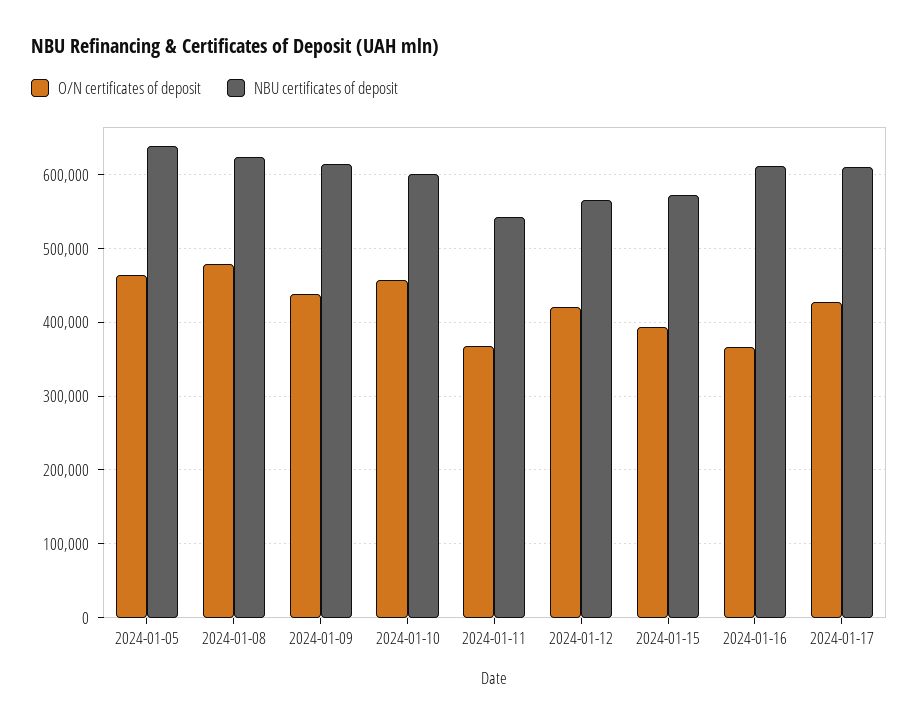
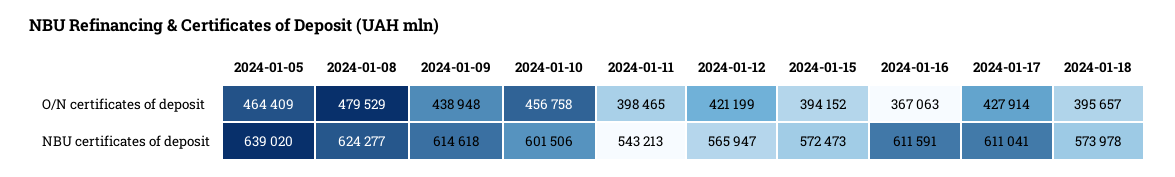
O/N certificates of deposit, 2024-01-11: 370000 -> 398465
O/N certificates of deposit, 2024-01-18: none -> 395657
NBU certificates of deposit, 2024-01-18: none -> 573978

